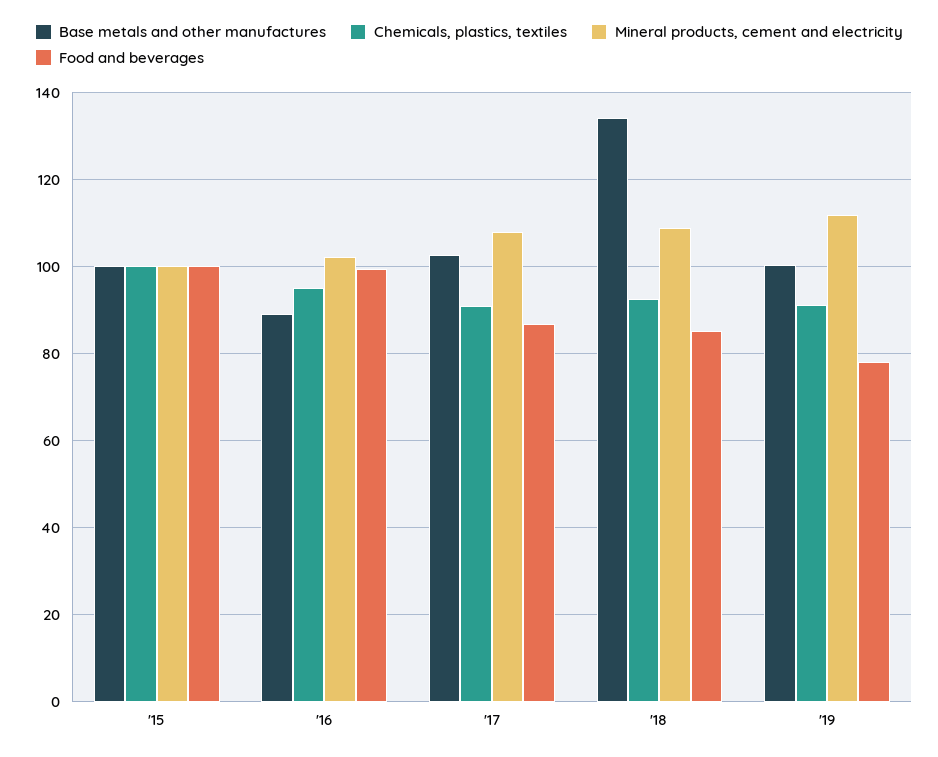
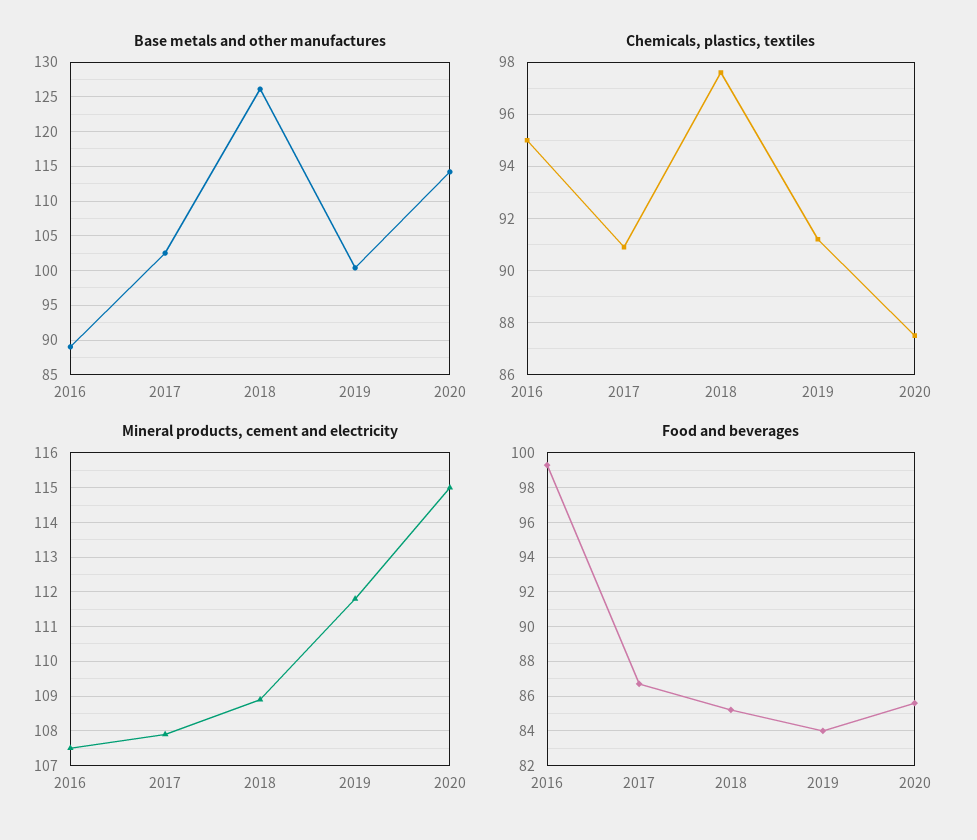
Base metals and other manufactures, '15: 100 -> none
Chemicals, plastics, textiles, '15: 100 -> none
Mineral products, cement and electricity, '15: 100 -> none
Food and beverages, '15: 100 -> none
Mineral products, cement and electricity, '16: 102 -> 107.5
Base metals and other manufactures, '18: 134 -> 126
Chemicals, plastics, textiles, '18: 92 -> 97.5
Food and beverages, '19: 78 -> 84
Base metals and other manufactures, 2020: none -> 114
Chemicals, plastics, textiles, 2020: none -> 87.5
Mineral products, cement and electricity, 2020: none -> 115
Food and beverages, 2020: none -> 85.5

